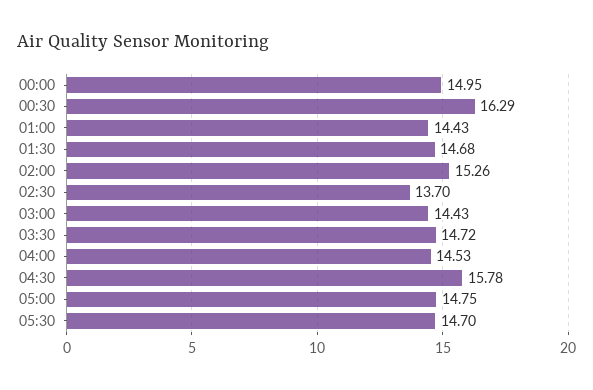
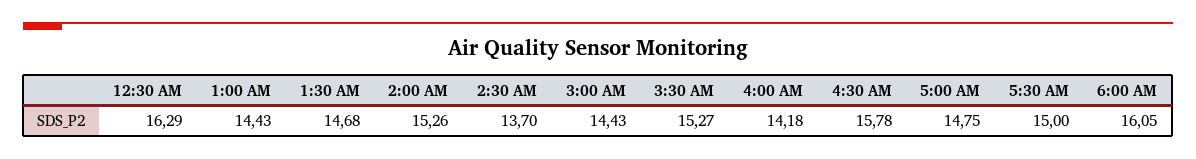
00:00: 14.95 -> none
03:30: 14.72 -> 15.27
04:00: 14.53 -> 14.18
05:30: 14.7 -> 15
6:00 AM: none -> 16.05

